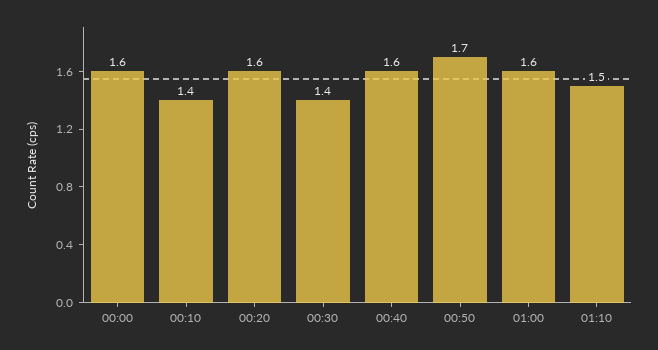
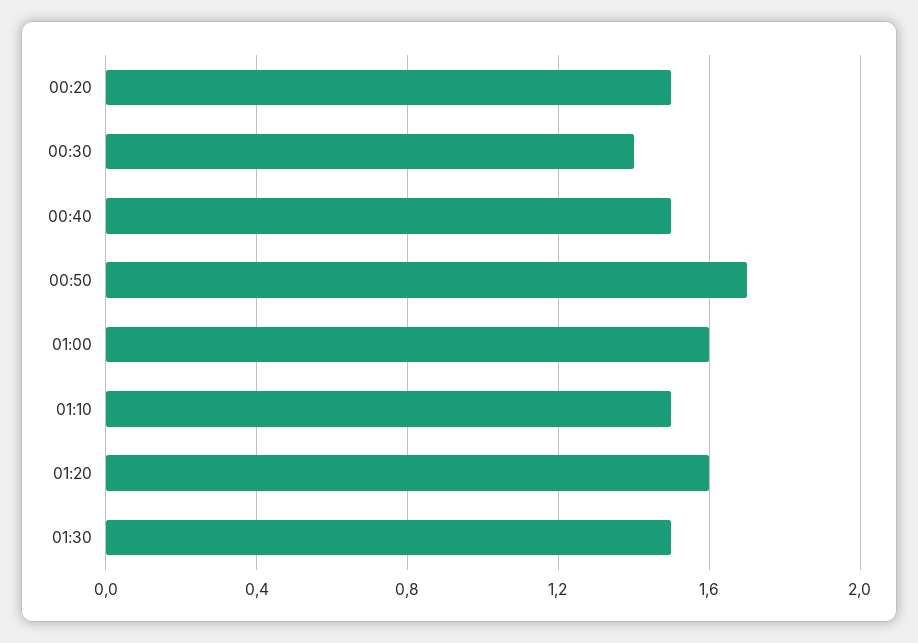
00:00: 1.6 -> none
00:10: 1.4 -> none
00:20: 1.6 -> 1.5
00:40: 1.6 -> 1.5
01:20: none -> 1.6
01:30: none -> 1.5

